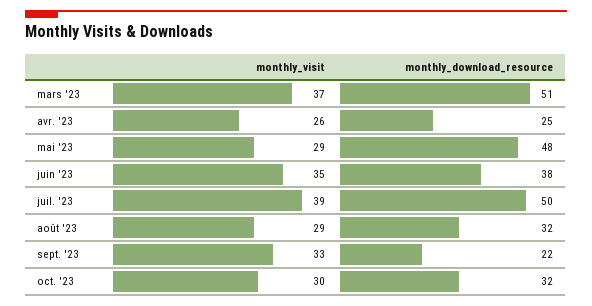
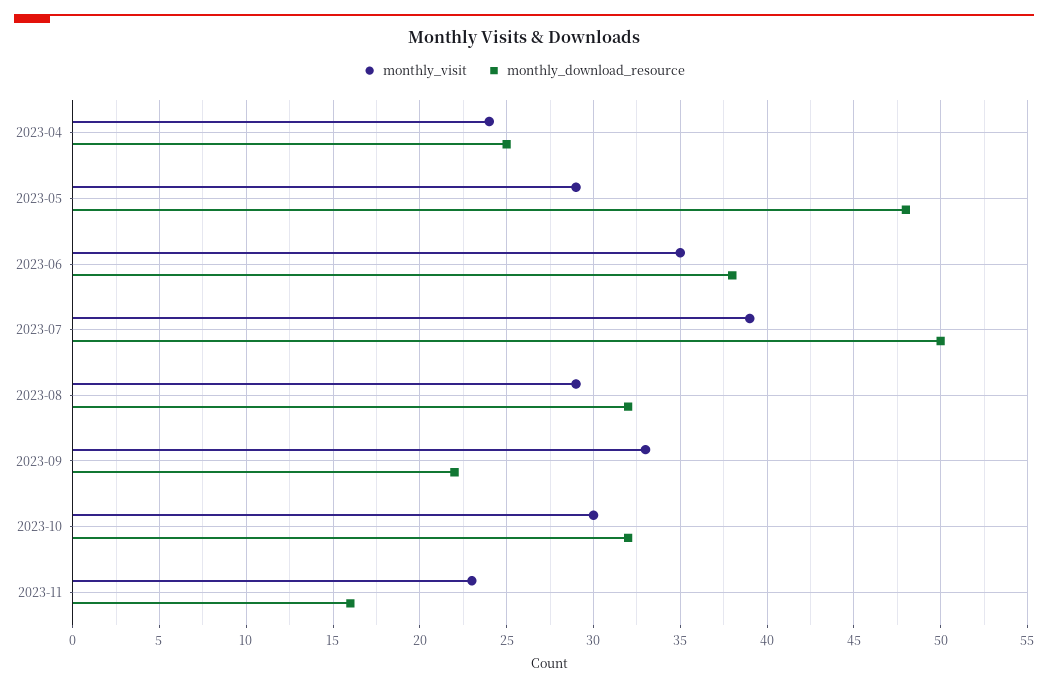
monthly_visit, mars '23: 37 -> none
monthly_download_resource, mars '23: 51 -> none
monthly_visit, avr. '23: 26 -> 24
monthly_visit, 2023-11: none -> 23
monthly_download_resource, 2023-11: none -> 16

